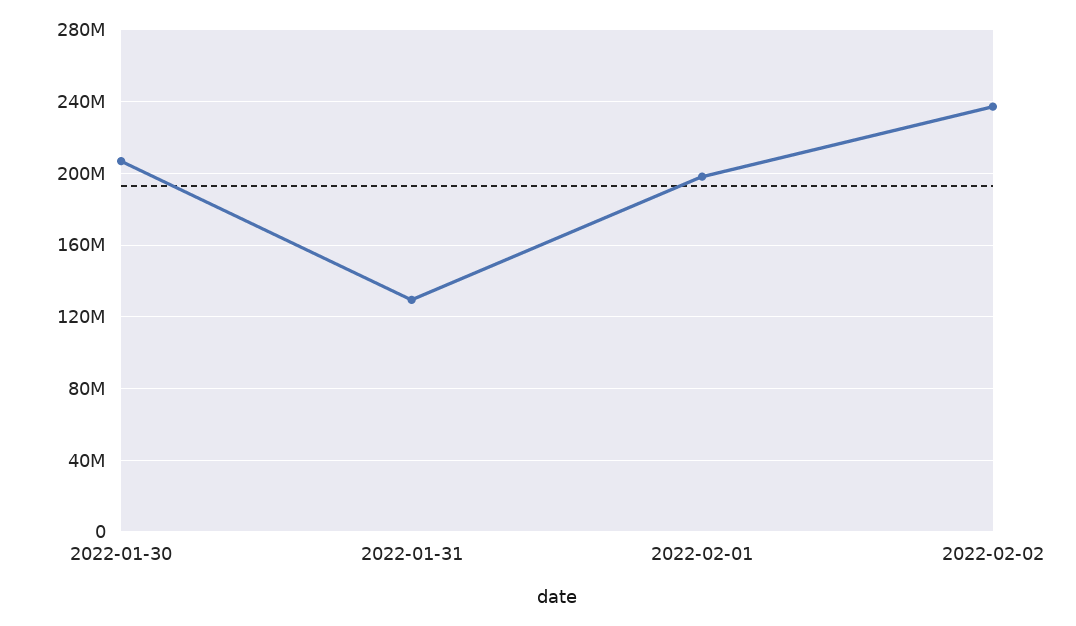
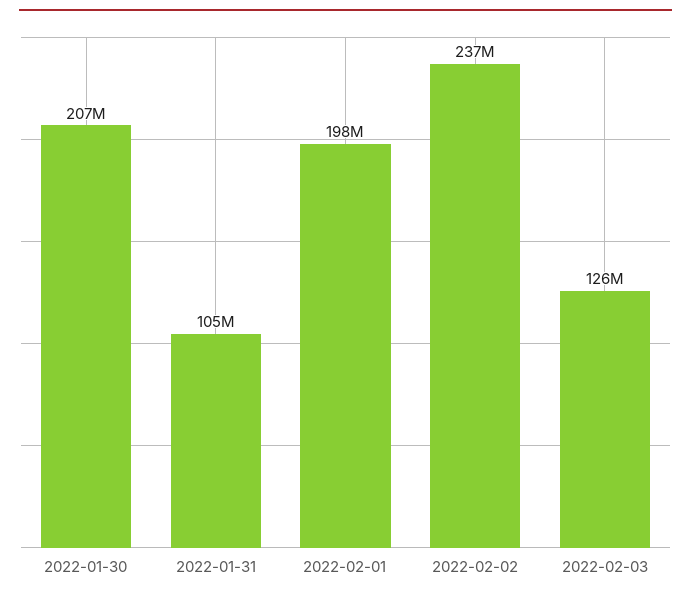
2022-01-31: 130000000 -> 105000000
2022-02-03: none -> 126000000

